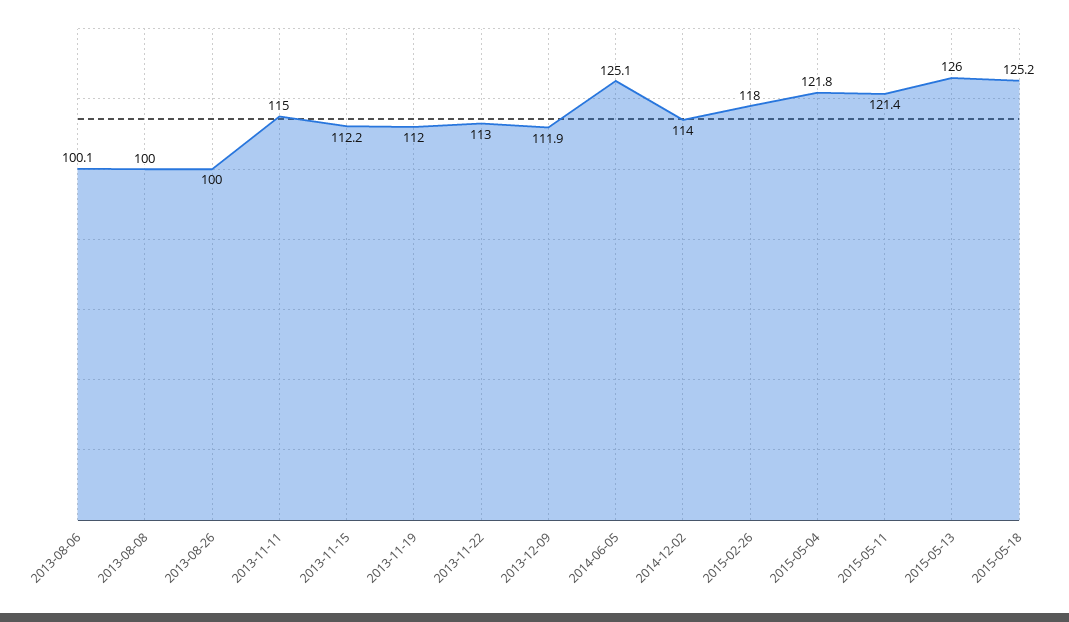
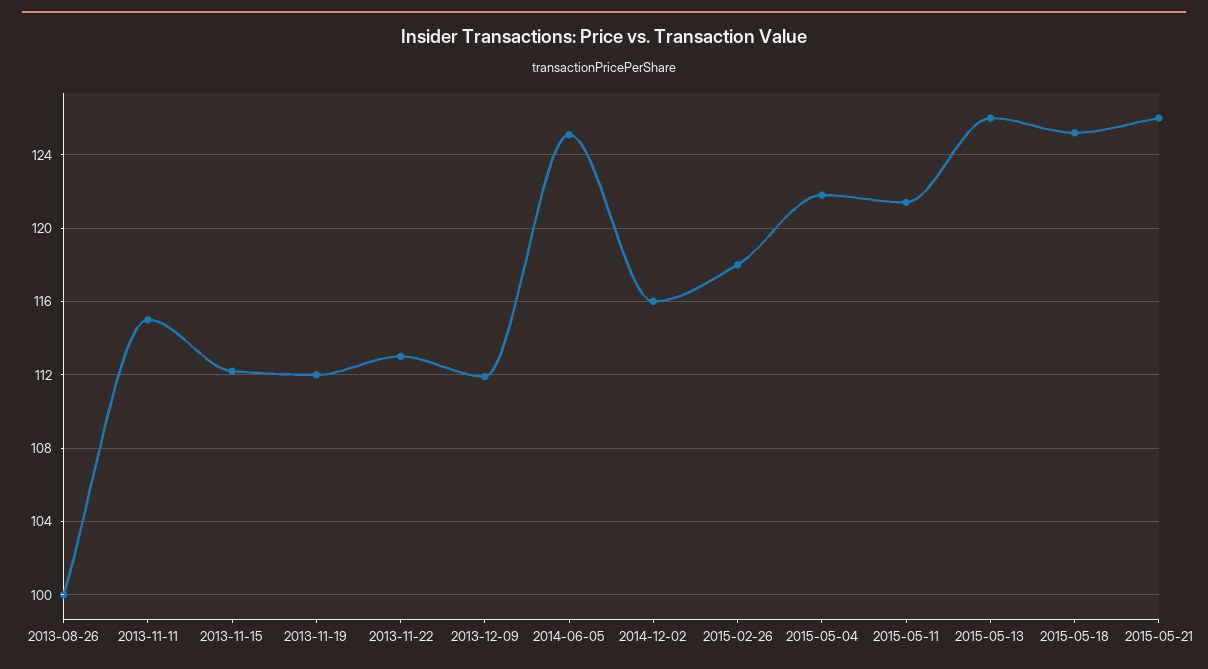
2013-08-06: 100.1 -> none
2013-08-08: 100 -> none
2014-12-02: 114 -> 116
2015-05-21: none -> 126

